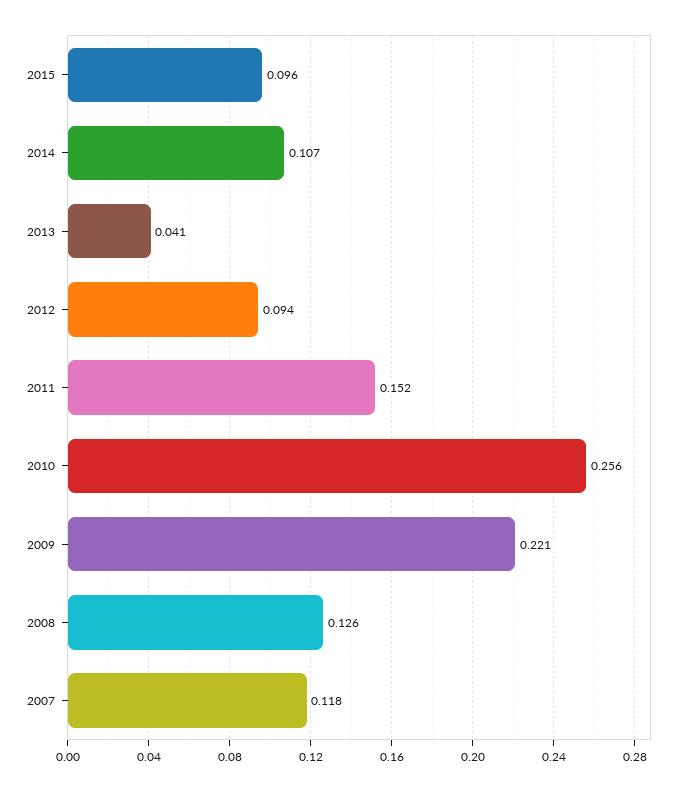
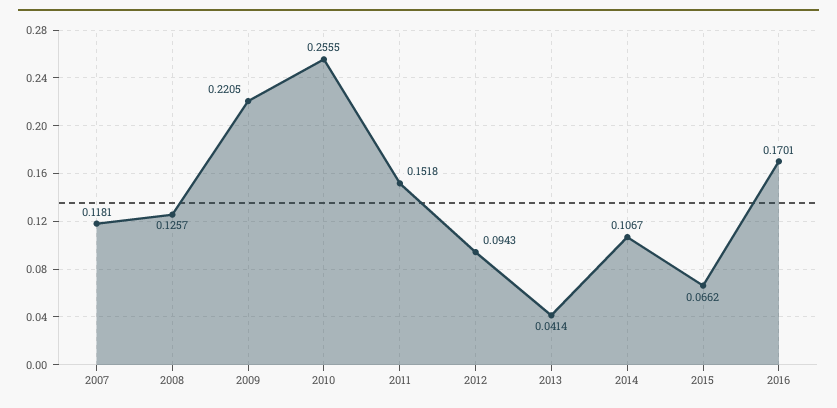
2015: 0.096 -> 0.0662
2016: none -> 0.1701

